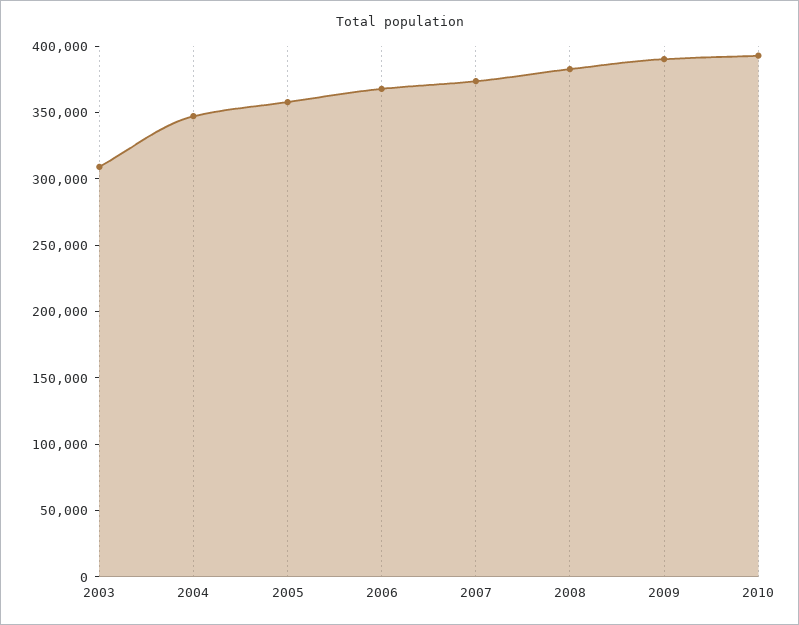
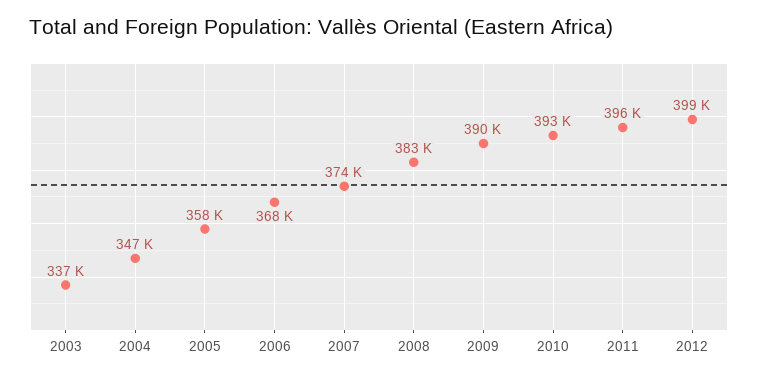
2003: 310000 -> 337000
2011: none -> 396000
2012: none -> 399000

